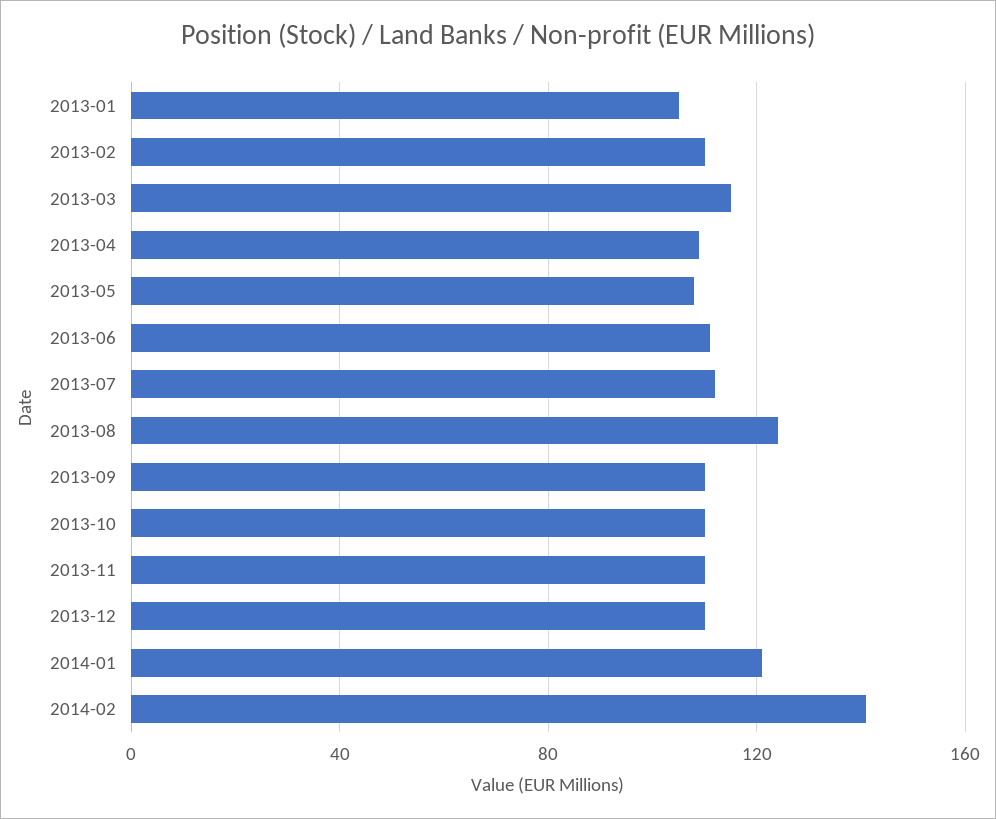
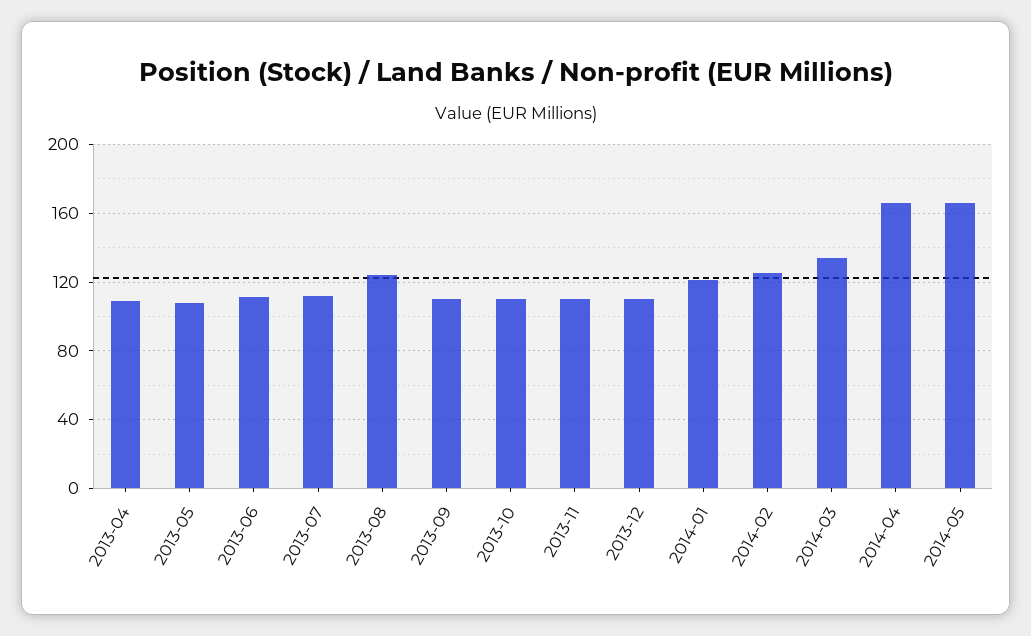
2013-01: 105 -> none
2013-02: 110 -> none
2013-03: 115 -> none
2014-02: 140 -> 125
2014-03: none -> 135
2014-04: none -> 165
2014-05: none -> 165

